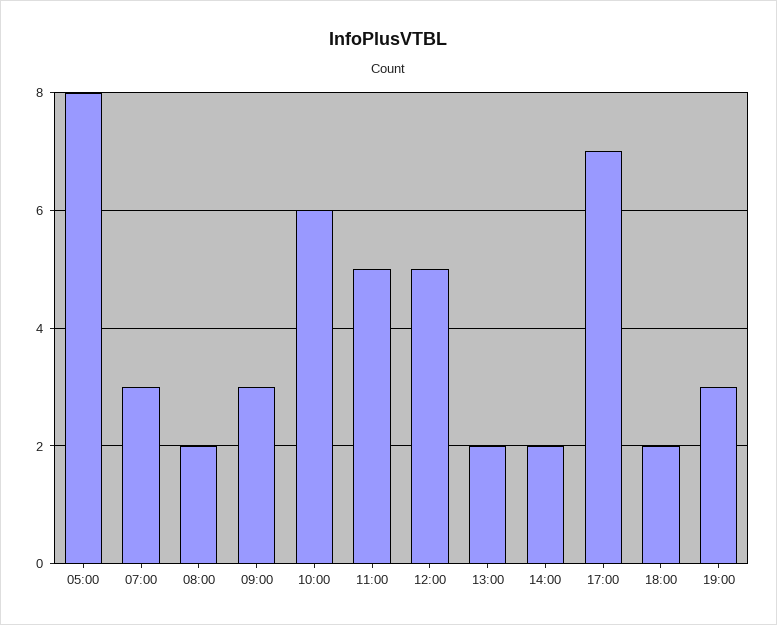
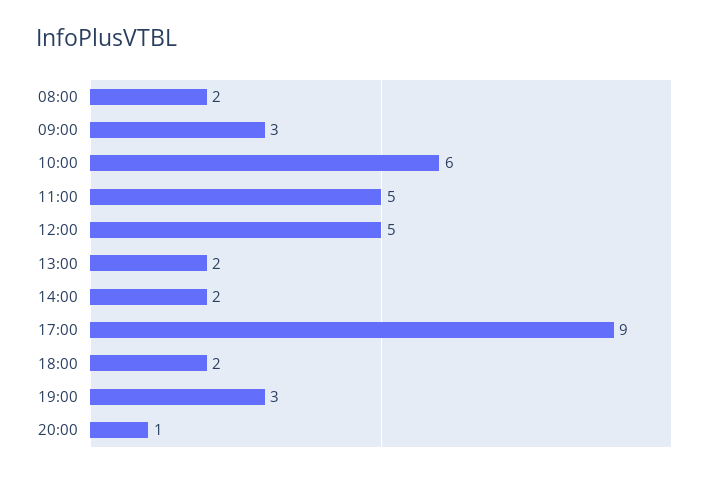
05:00: 8 -> none
07:00: 3 -> none
17:00: 7 -> 9
20:00: none -> 1

